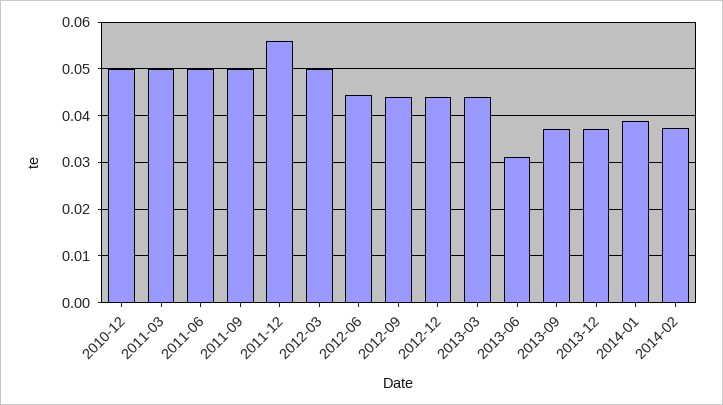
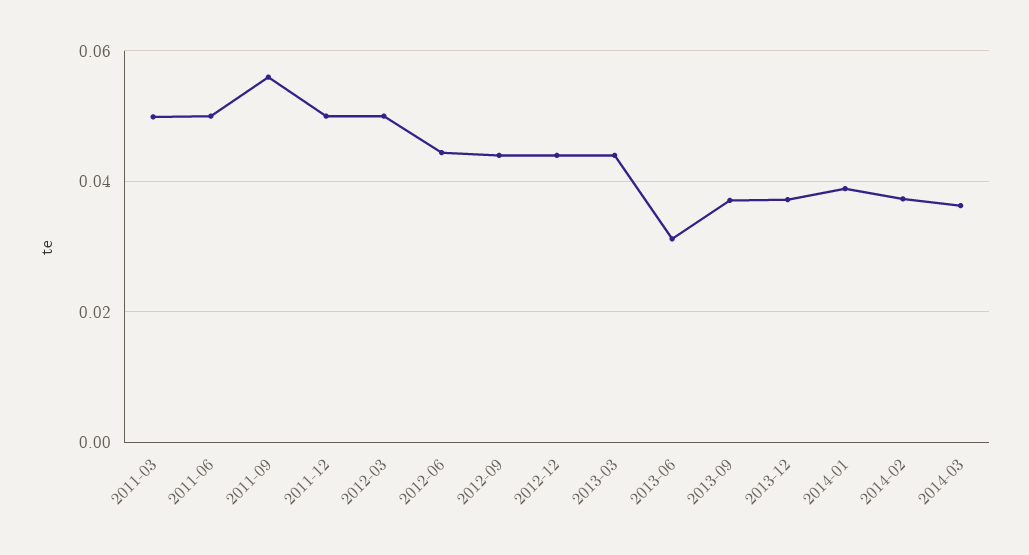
2010-12: 0.05 -> none
2011-09: 0.05 -> 0.056
2011-12: 0.056 -> 0.05
2014-03: none -> 0.036

